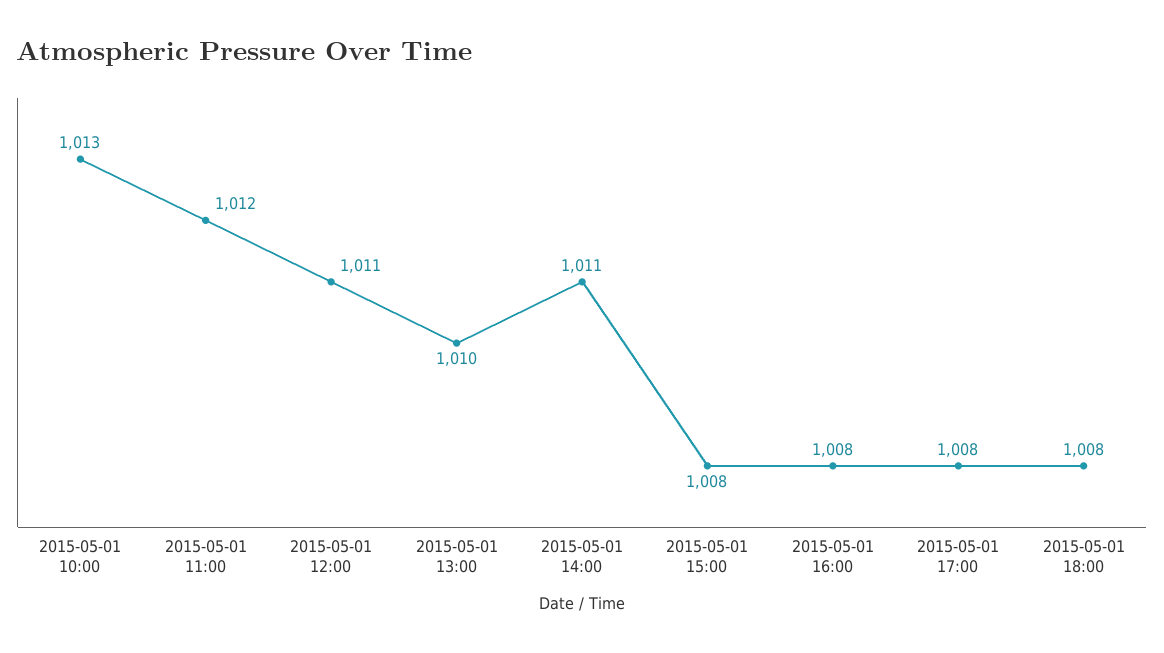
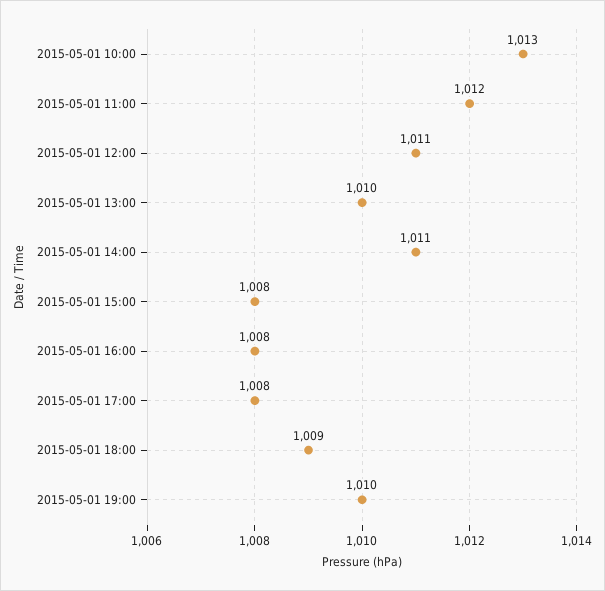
2015-05-01 18:00: 1008 -> 1009
2015-05-01 19:00: none -> 1010

